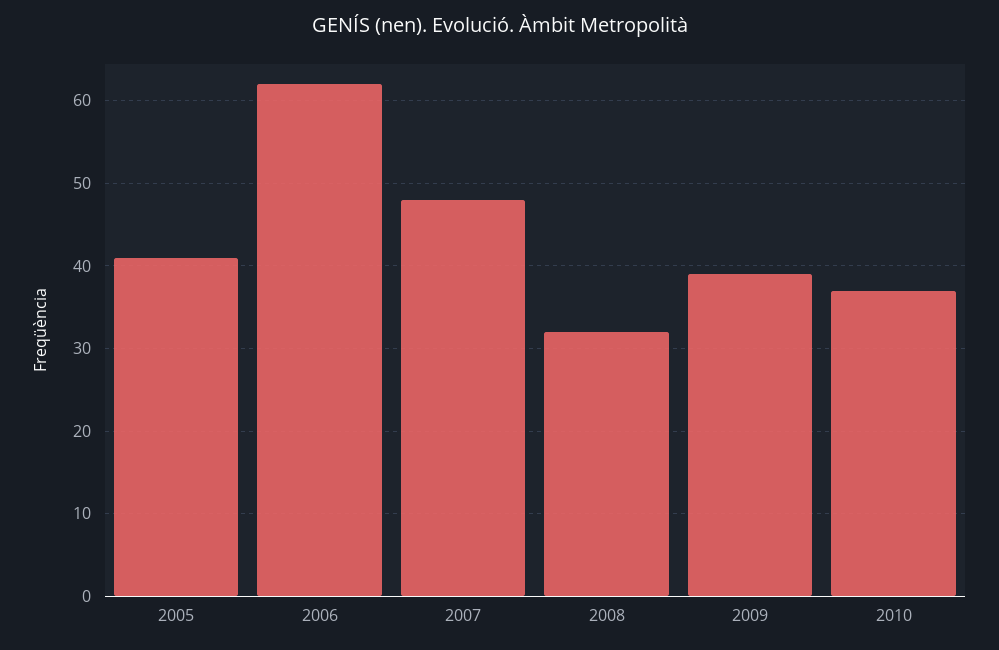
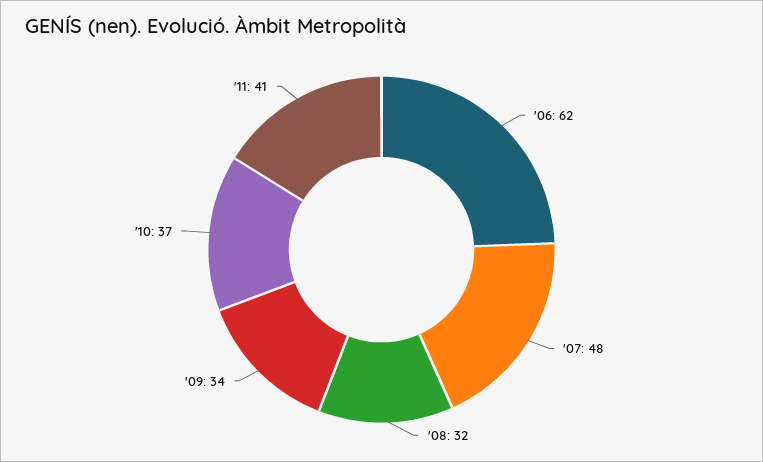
2005: 41 -> none
2009: 39 -> 34
'11: none -> 41

